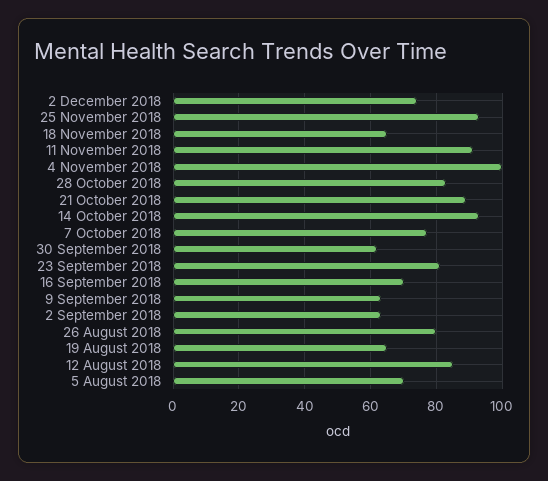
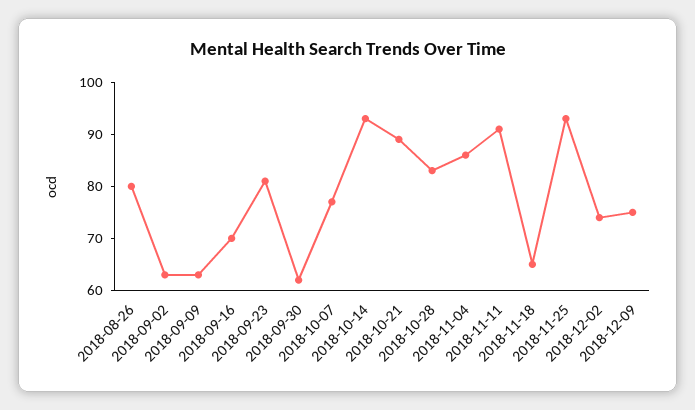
4 November 2018: 100 -> 85
19 August 2018: 65 -> none
12 August 2018: 85 -> none
5 August 2018: 70 -> none
2018-12-09: none -> 75

